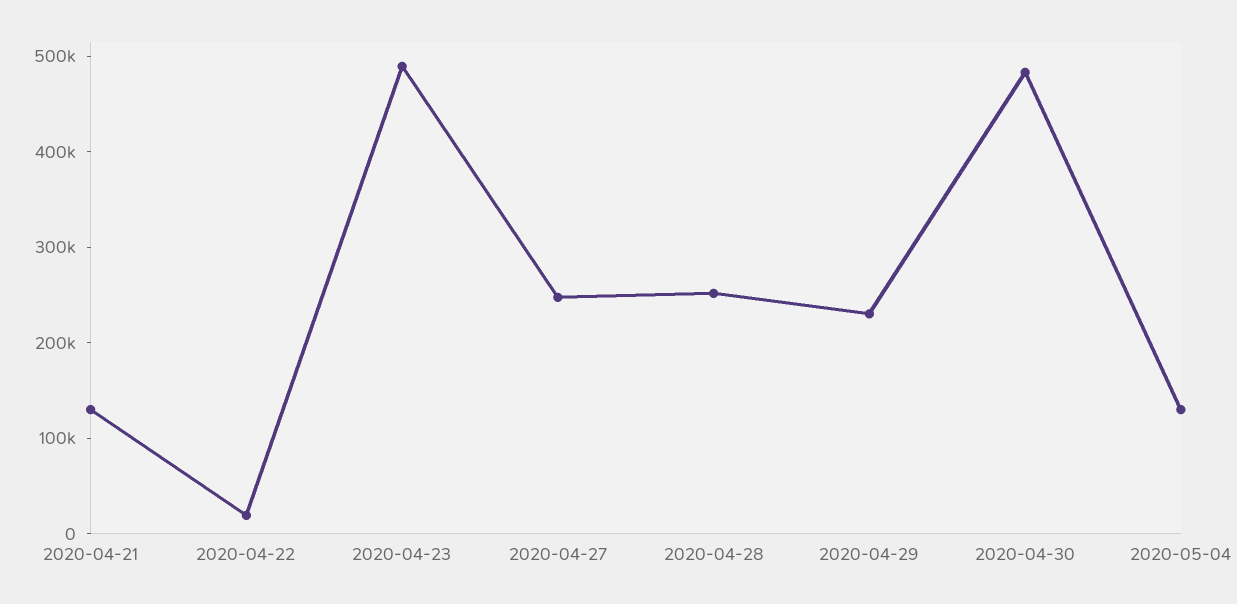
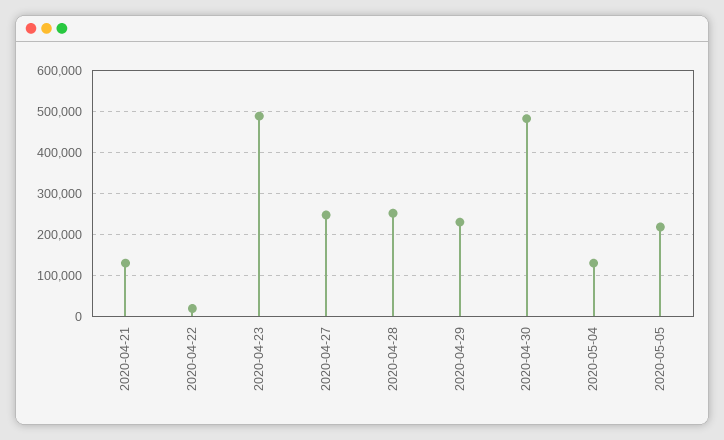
2020-05-05: none -> 220000

